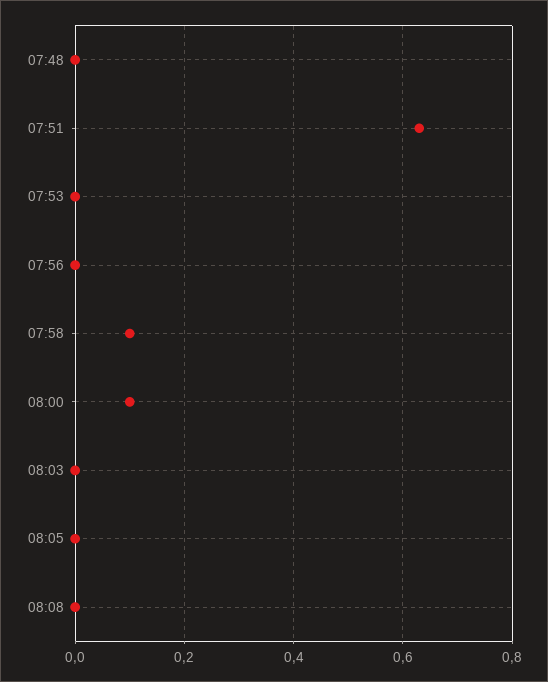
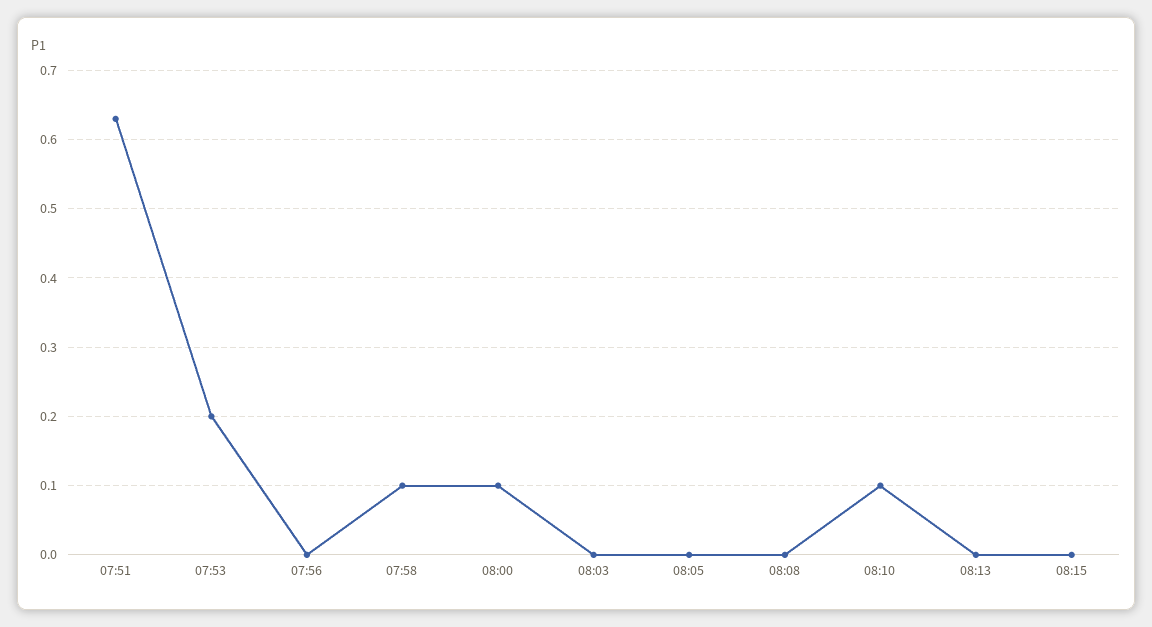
07:48: 0 -> none
07:53: 0 -> 0.2
08:10: none -> 0.1
08:13: none -> 0
08:15: none -> 0

